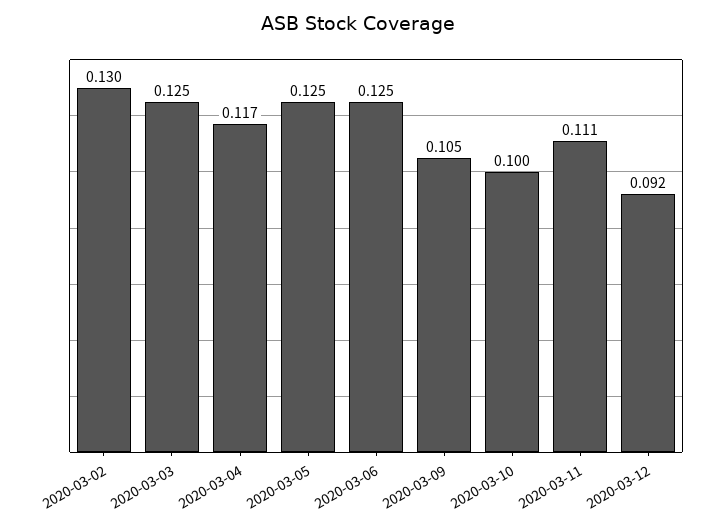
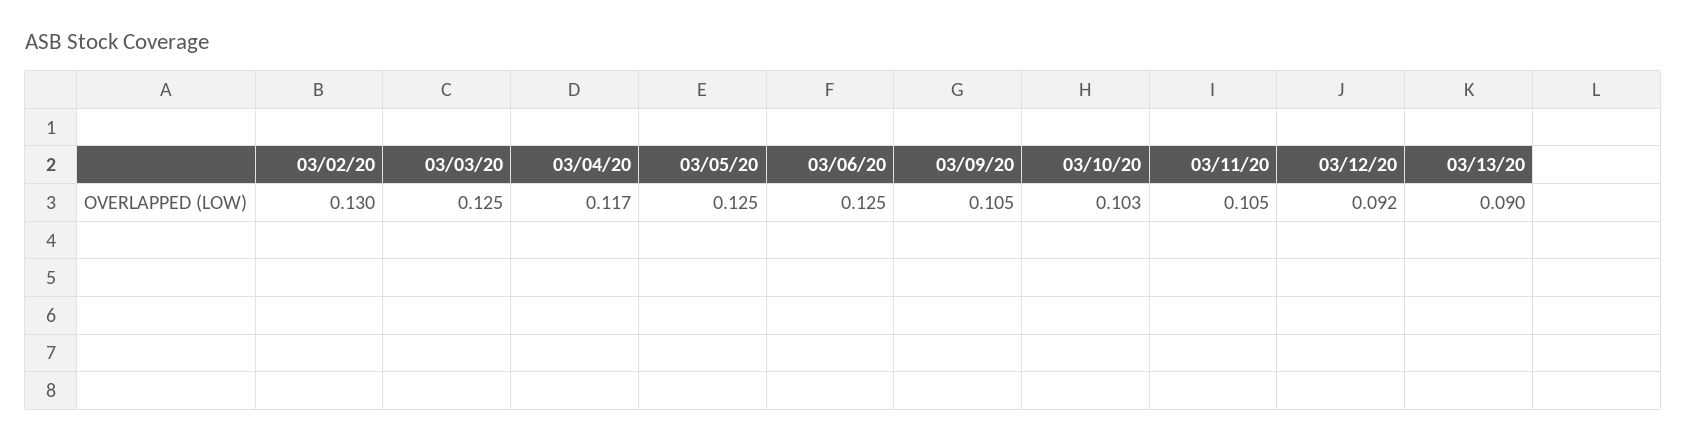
2020-03-10: 0.1 -> 0.103
2020-03-11: 0.111 -> 0.105
03/13/20: none -> 0.09

